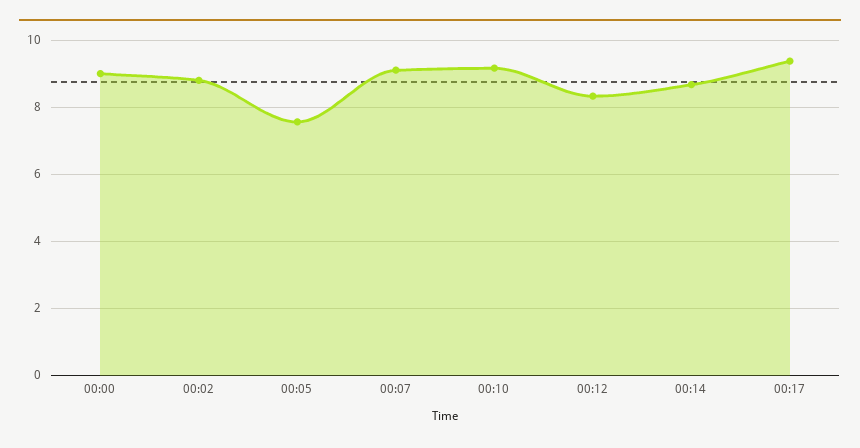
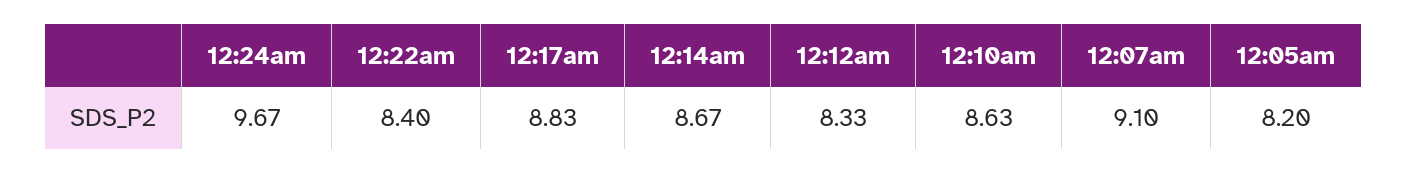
00:00: 9 -> none
00:02: 8.8 -> none
00:05: 7.6 -> 8.2
00:10: 9.2 -> 8.63
00:17: 9.4 -> 8.83
12:24am: none -> 9.67
12:22am: none -> 8.4

